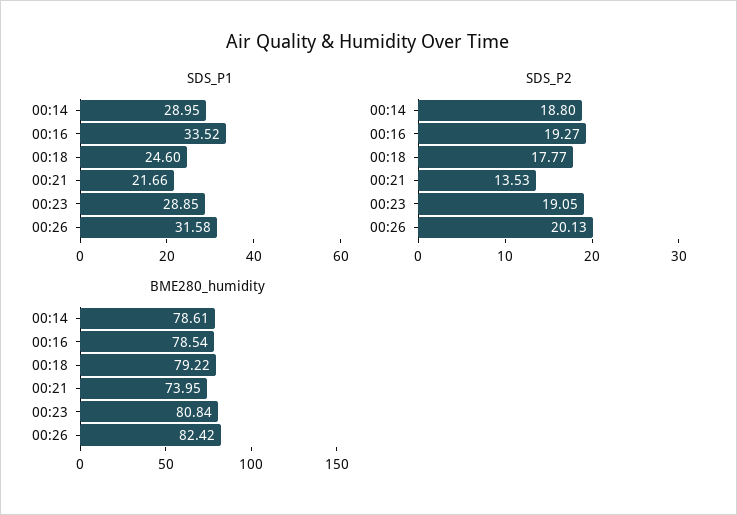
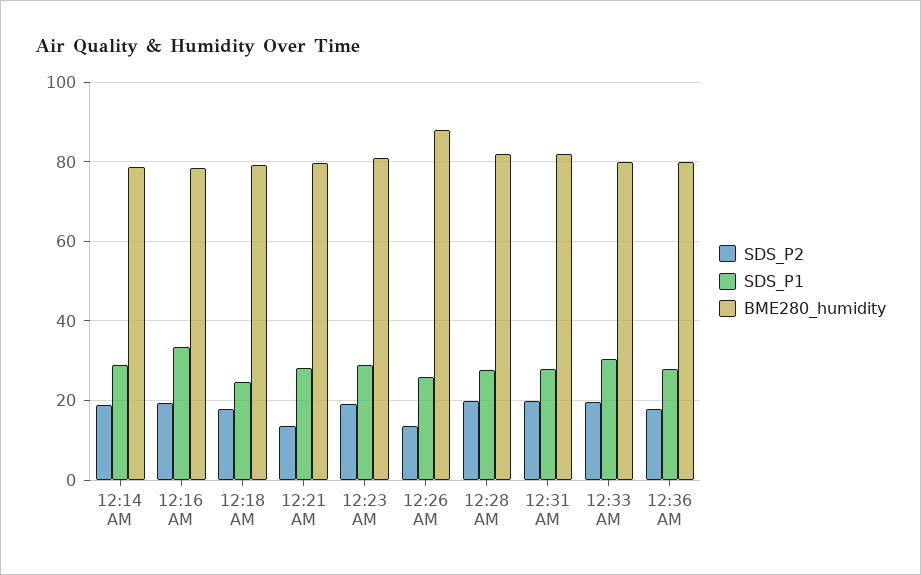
SDS_P1, 00:21: 21.66 -> 28
SDS_P1, 00:26: 31.58 -> 26
SDS_P2, 00:26: 20.13 -> 14
BME280_humidity, 00:21: 73.95 -> 80
BME280_humidity, 00:26: 82.42 -> 88
SDS_P2, 12:28 AM: none -> 20
SDS_P1, 12:28 AM: none -> 28
BME280_humidity, 12:28 AM: none -> 82
SDS_P2, 12:31 AM: none -> 20
SDS_P1, 12:31 AM: none -> 28
BME280_humidity, 12:31 AM: none -> 82
SDS_P2, 12:33 AM: none -> 20
SDS_P1, 12:33 AM: none -> 30
BME280_humidity, 12:33 AM: none -> 80
SDS_P2, 12:36 AM: none -> 18
SDS_P1, 12:36 AM: none -> 28
BME280_humidity, 12:36 AM: none -> 80

